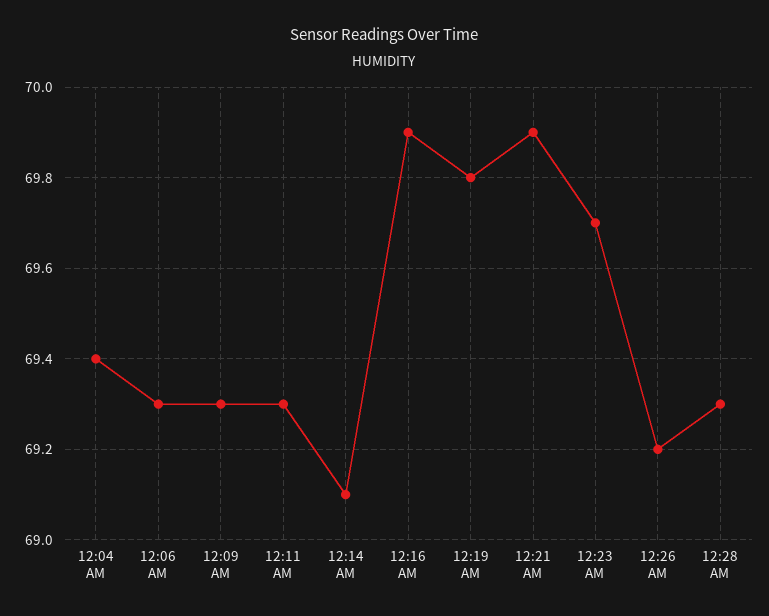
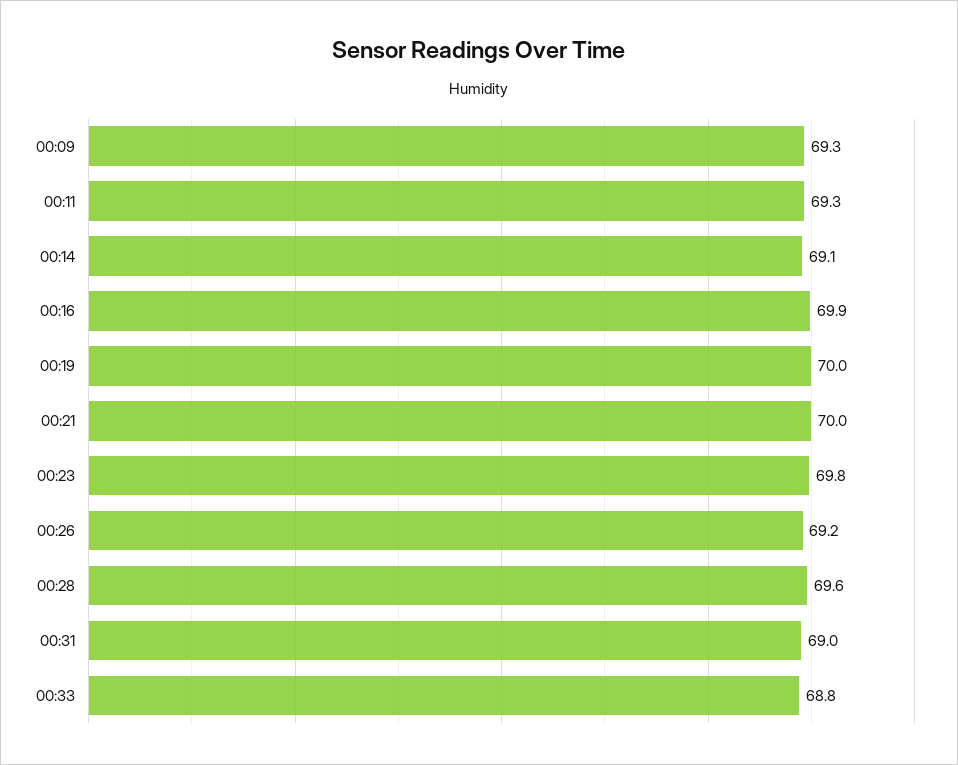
12:04 AM: 69.4 -> none
12:06 AM: 69.3 -> none
12:19 AM: 69.8 -> 70
12:21 AM: 69.9 -> 70
12:23 AM: 69.7 -> 69.8
12:28 AM: 69.3 -> 69.6
00:31: none -> 69
00:33: none -> 68.8

